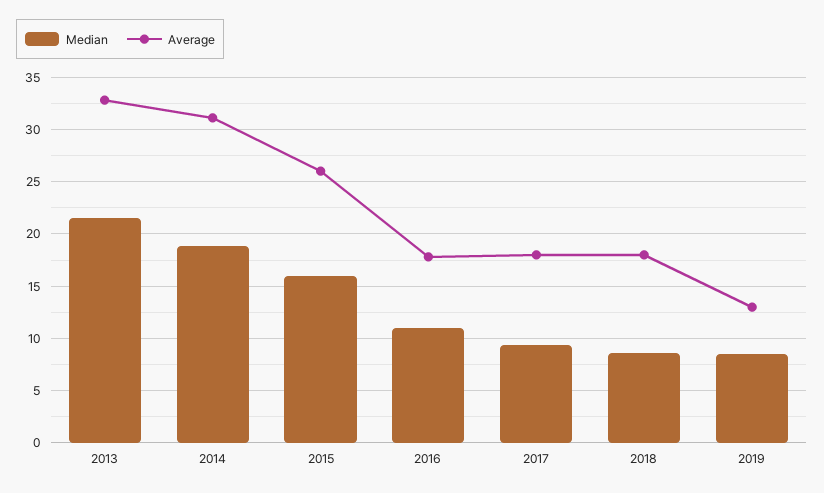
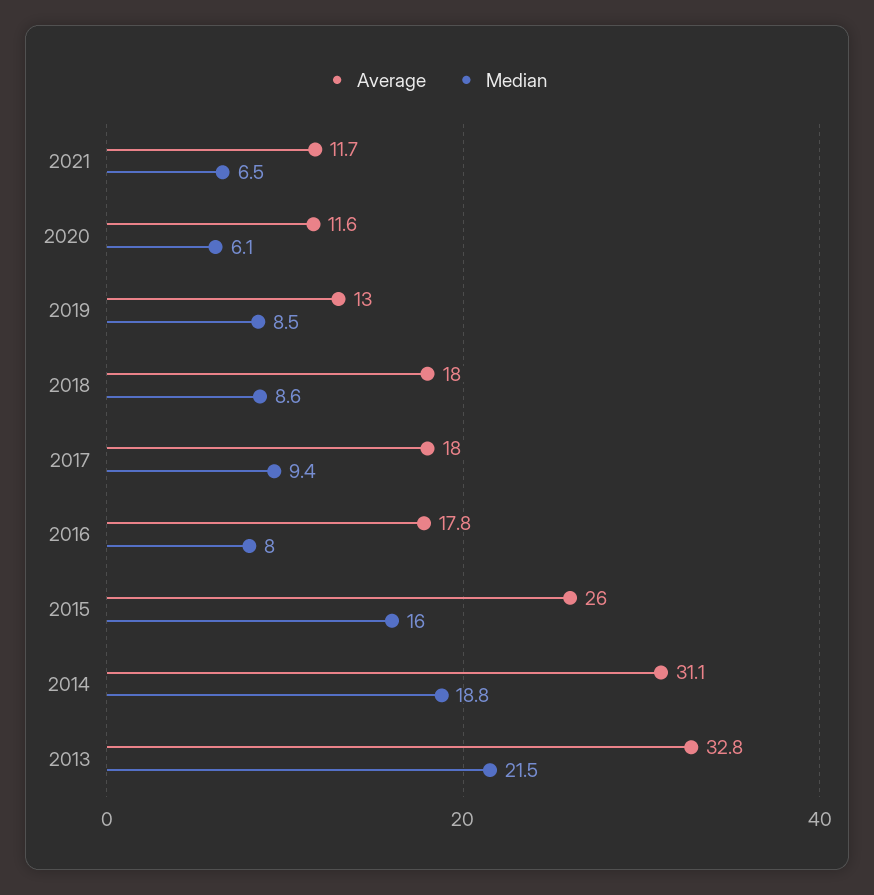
Median, 2016: 11 -> 8
Average, 2021: none -> 11.7
Median, 2021: none -> 6.5
Average, 2020: none -> 11.6
Median, 2020: none -> 6.1

